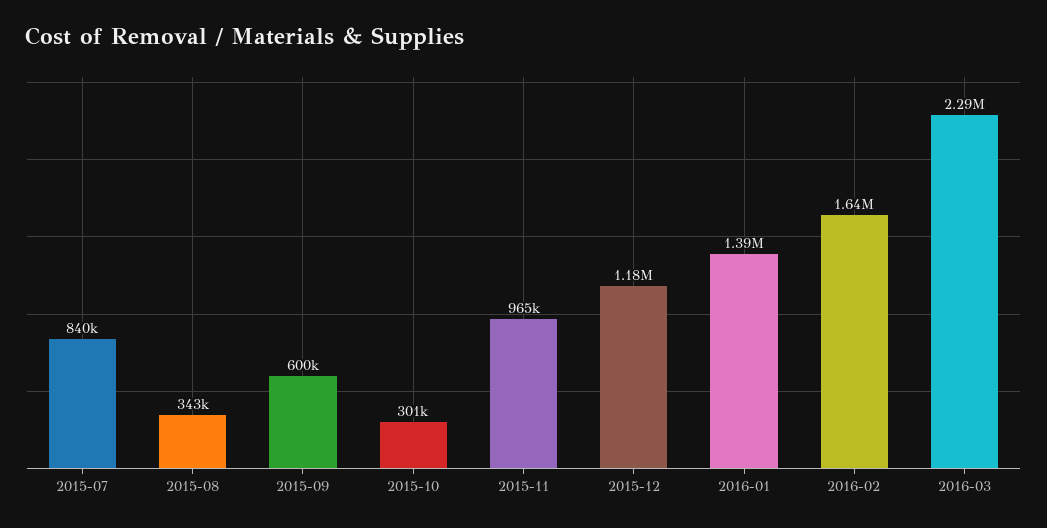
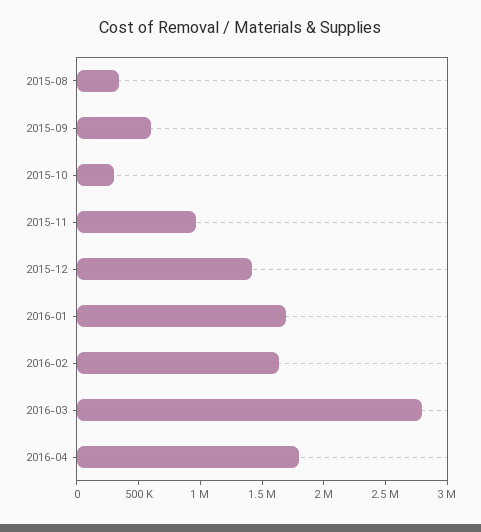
2015-07: 840000 -> none
2015-12: 1180000 -> 1400000
2016-01: 1390000 -> 1700000
2016-03: 2290000 -> 2800000
2016-04: none -> 1800000

